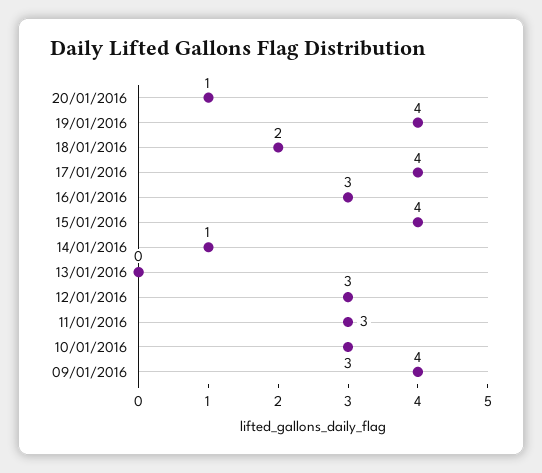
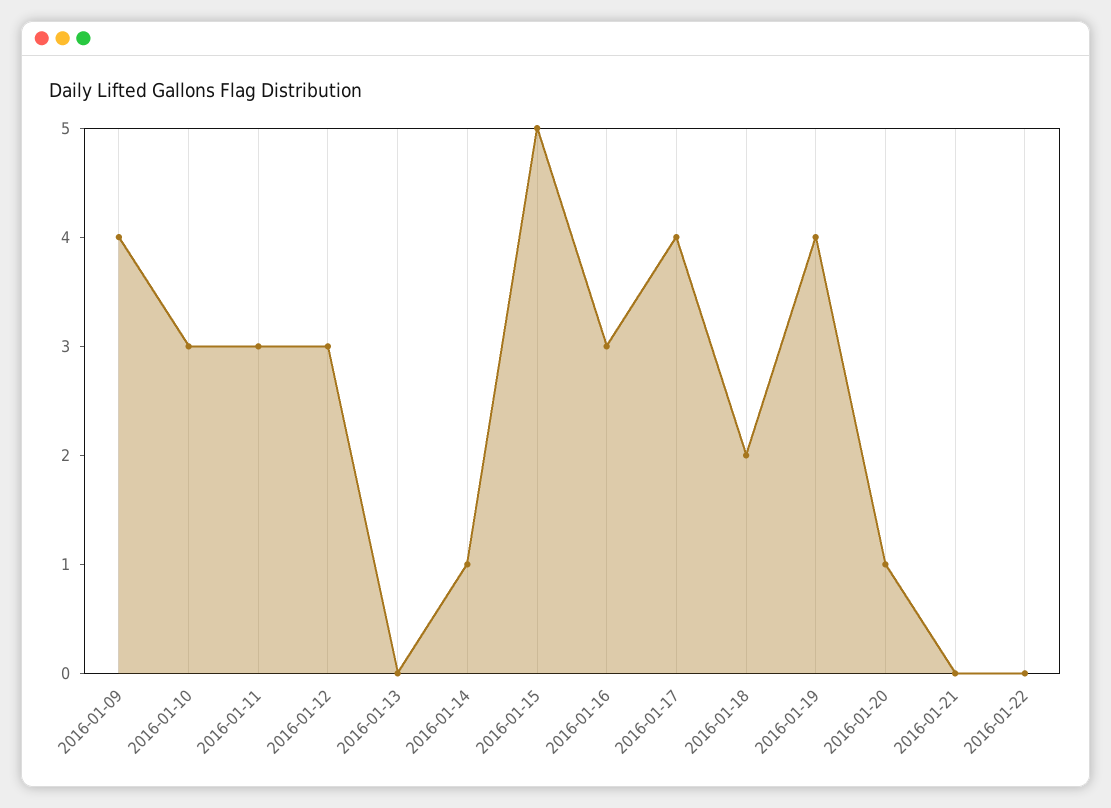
15/01/2016: 4 -> 5
2016-01-21: none -> 0
2016-01-22: none -> 0

